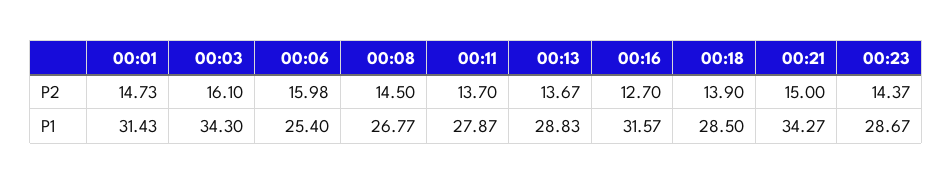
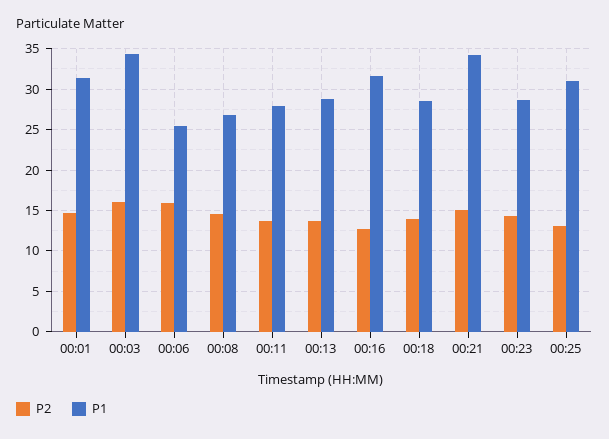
P2, 00:25: none -> 13
P1, 00:25: none -> 31

